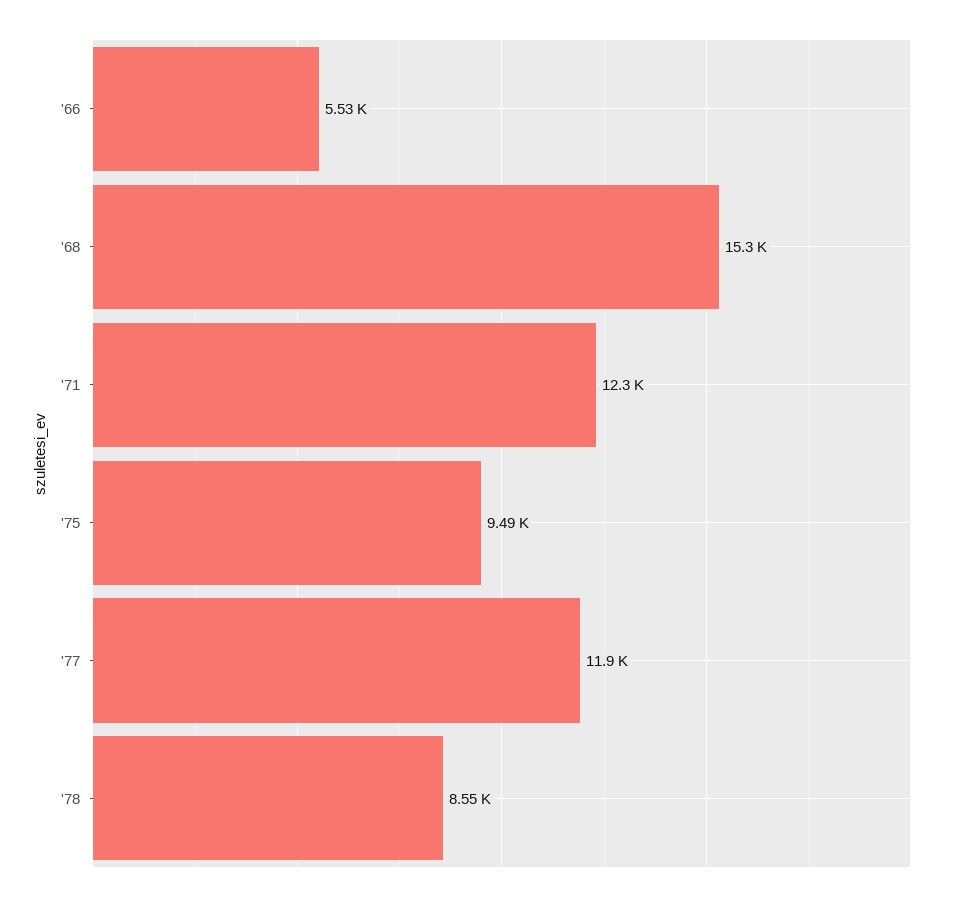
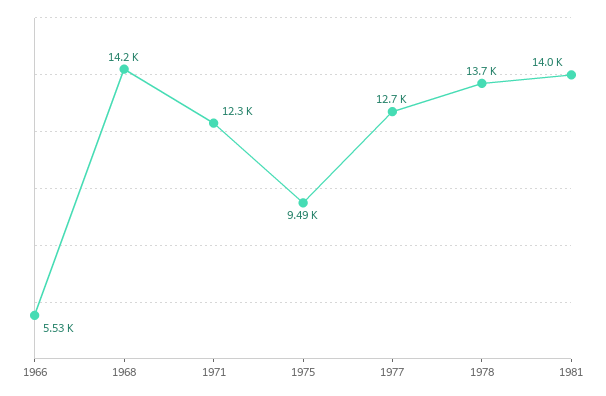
'68: 15300 -> 14200
'77: 11900 -> 12700
'78: 8550 -> 13700
1981: none -> 14000

